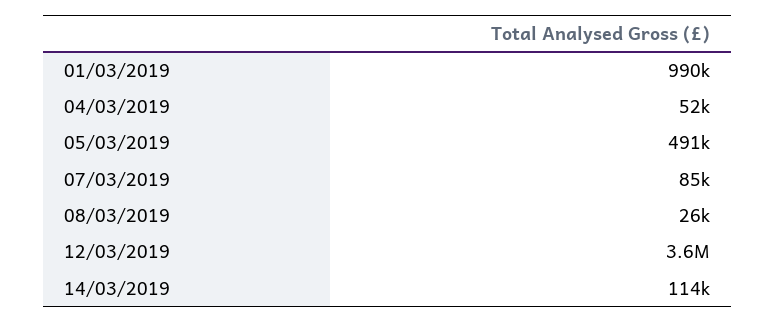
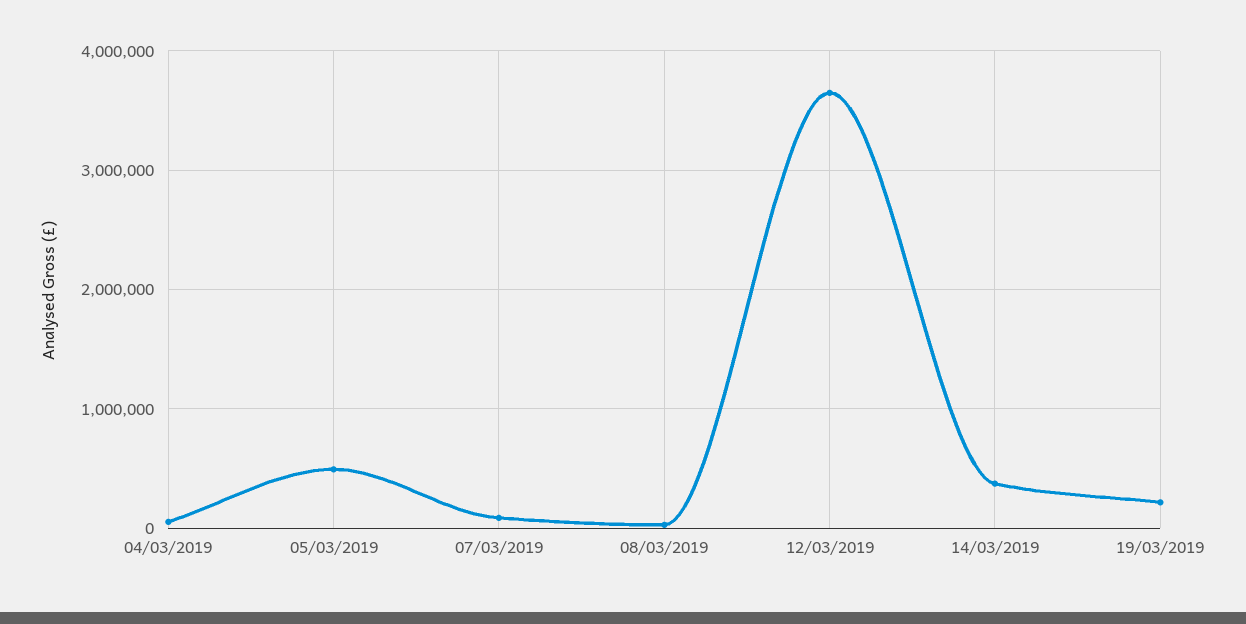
01/03/2019: 990000 -> none
14/03/2019: 114000 -> 400000
19/03/2019: none -> 200000

